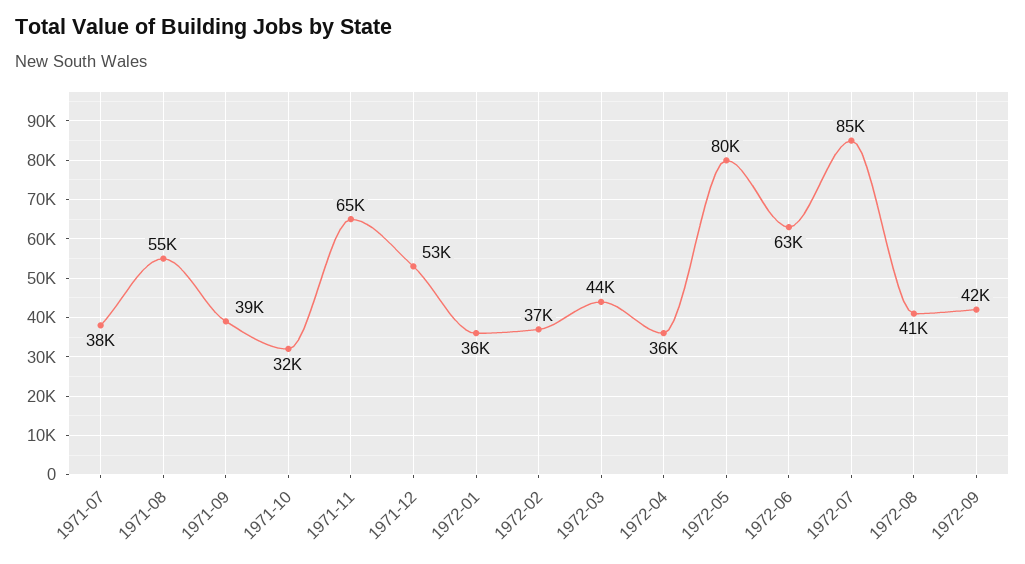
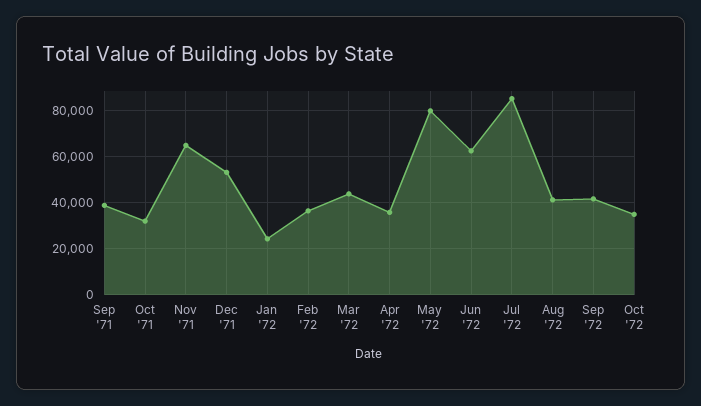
1971-07: 38000 -> none
1971-08: 55000 -> none
1972-01: 36000 -> 25000
Oct '72: none -> 35000

